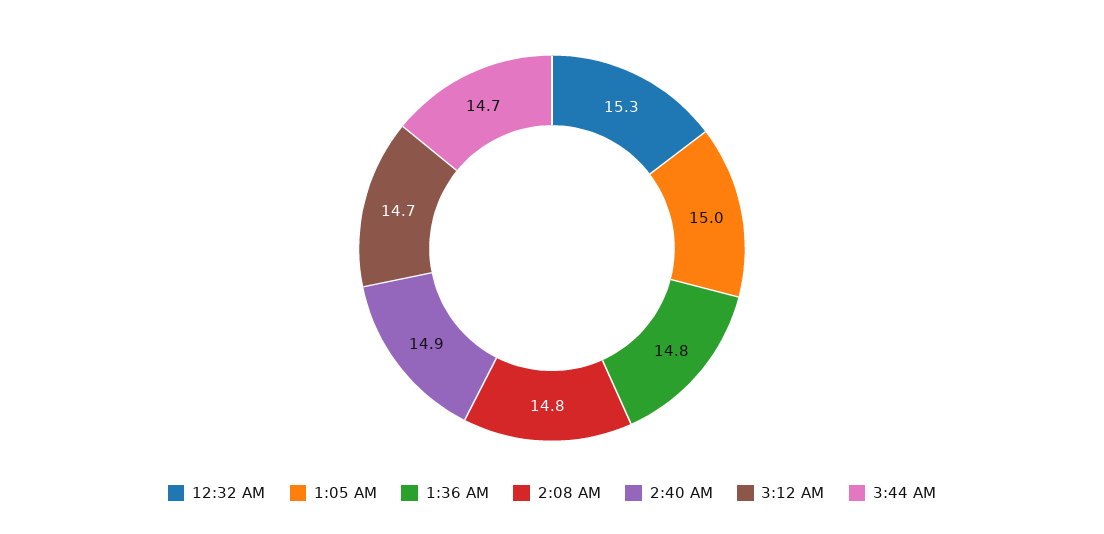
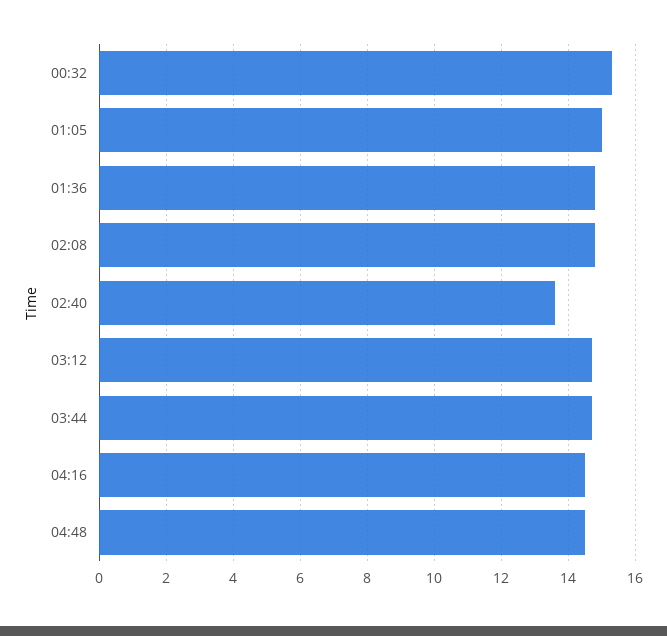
2:40 AM: 14.9 -> 13.5
04:16: none -> 14.5
04:48: none -> 14.5

